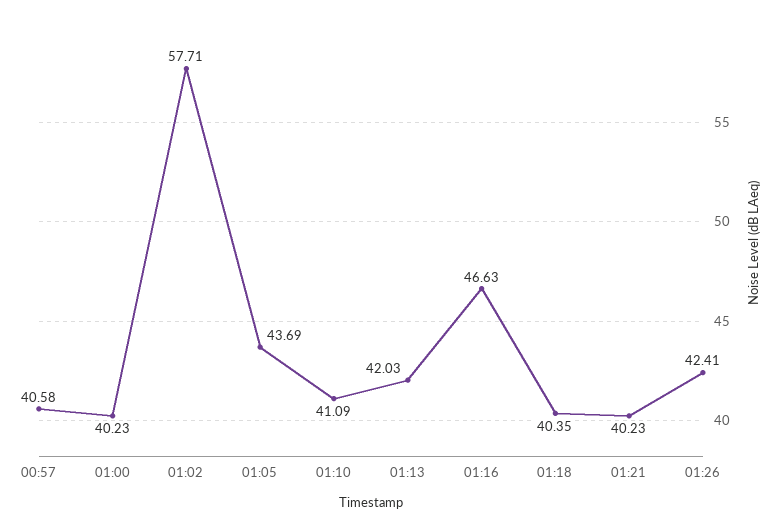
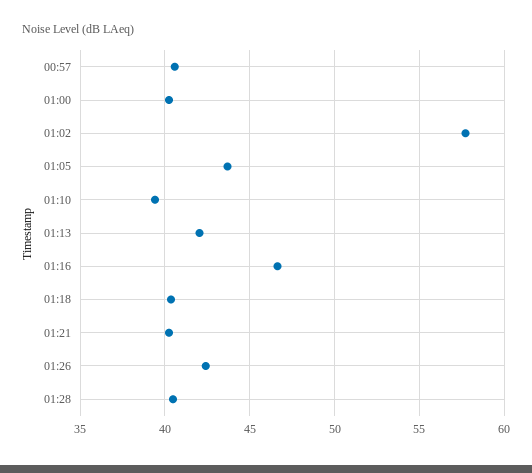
01:10: 41.09 -> 39.5
01:28: none -> 40.5

